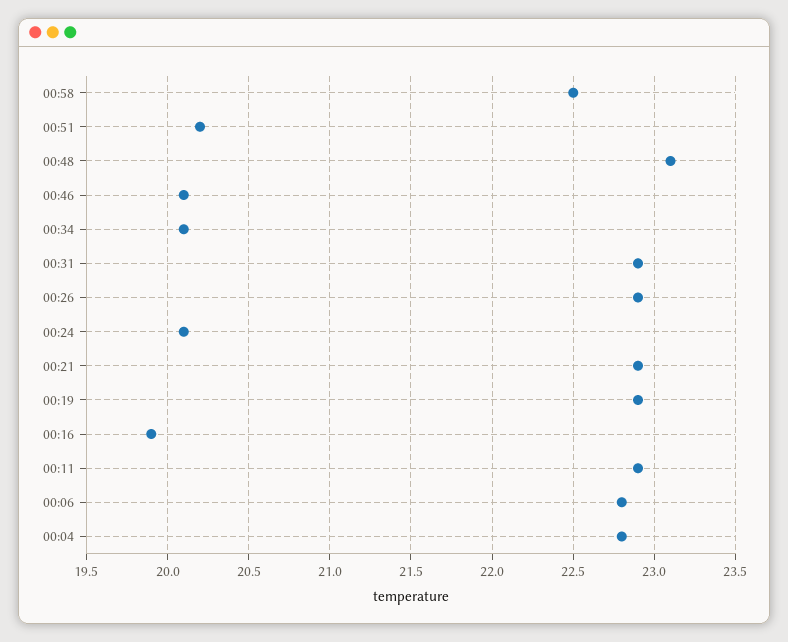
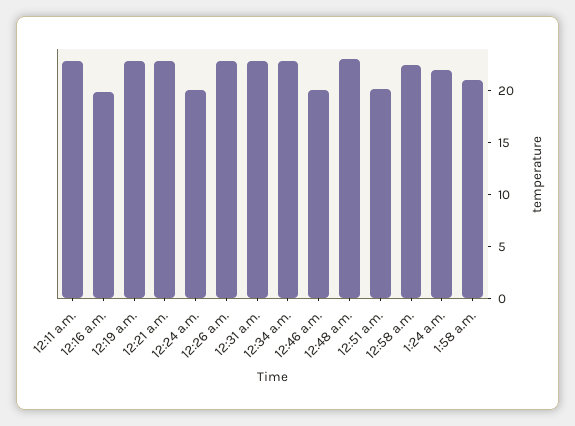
00:34: 20.1 -> 23
00:06: 22.8 -> none
00:04: 22.8 -> none
1:24 a.m.: none -> 22
1:58 a.m.: none -> 21

